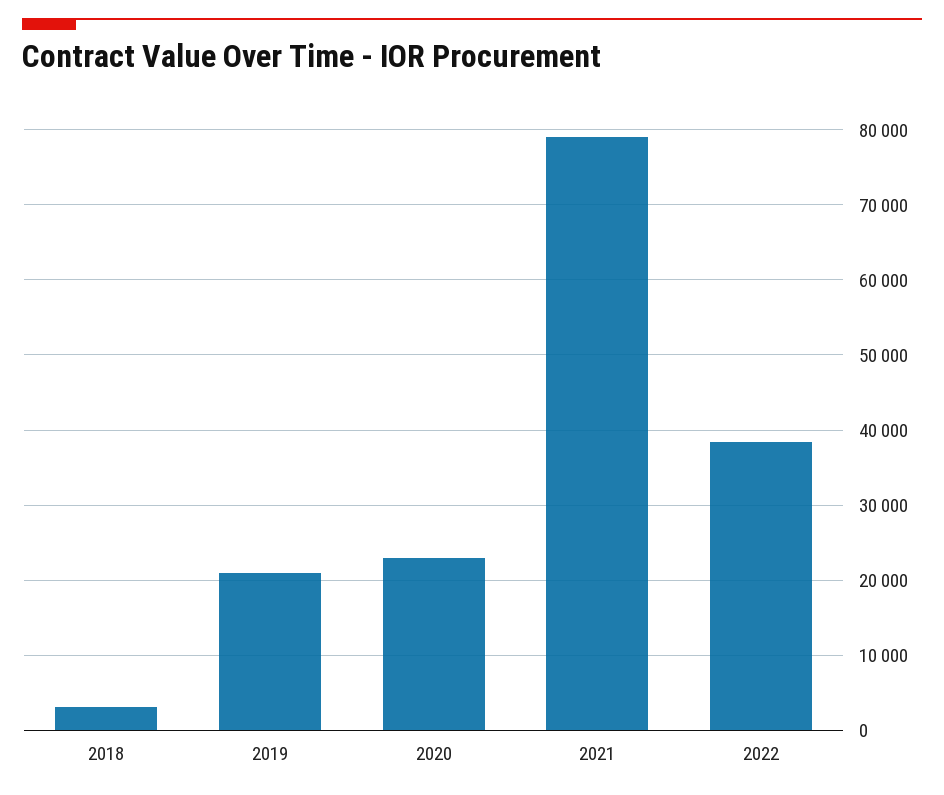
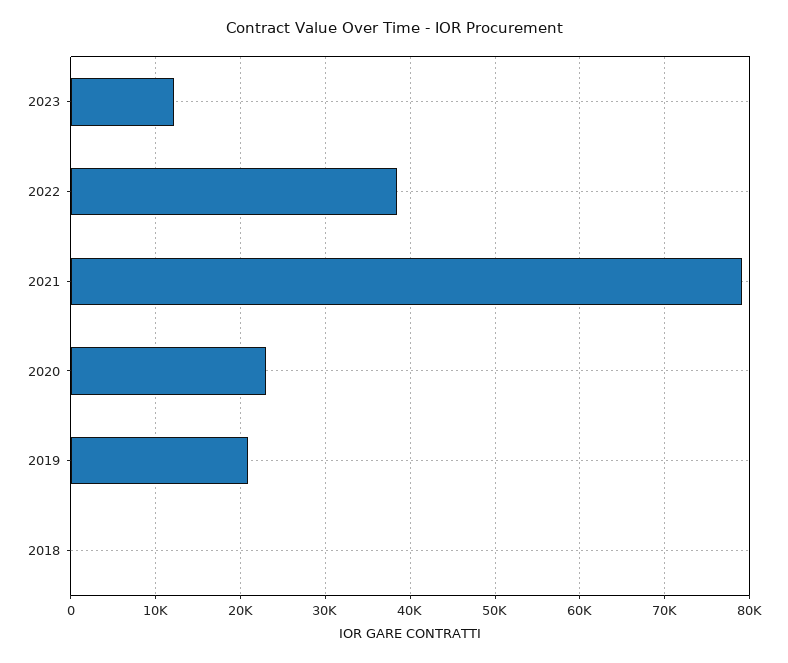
2018: 3000 -> 0
2023: none -> 12000

